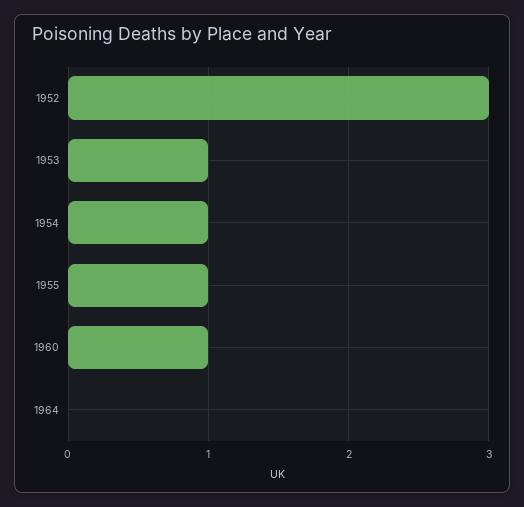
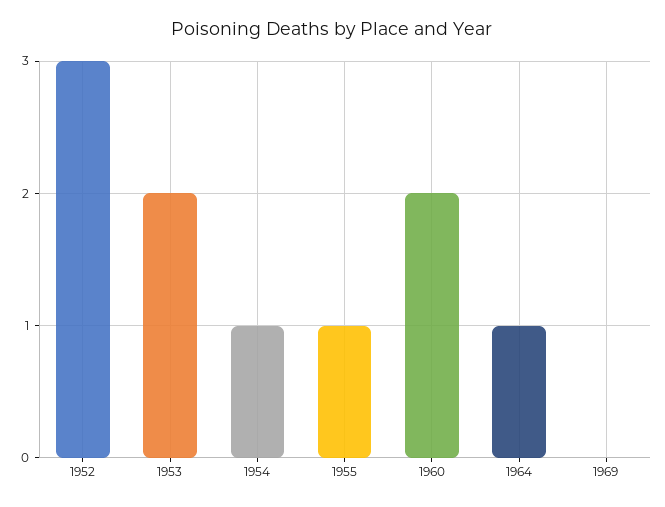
1953: 1 -> 2
1960: 1 -> 2
1964: 0 -> 1
1969: none -> 0

